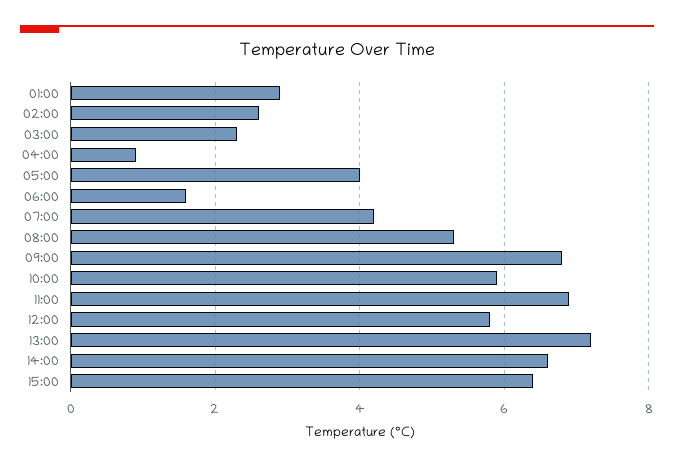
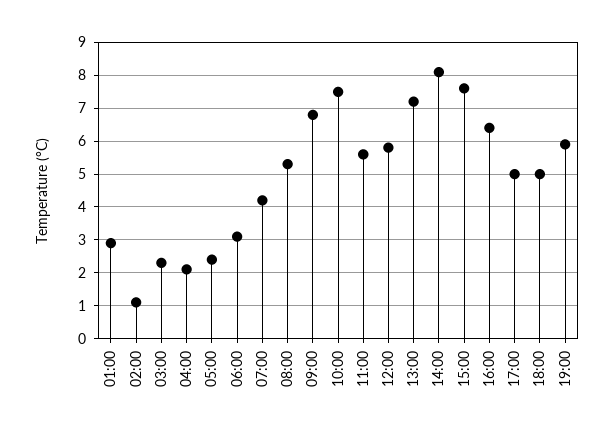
02:00: 2.5 -> 1
04:00: 1 -> 2
05:00: 4 -> 2.5
06:00: 1.5 -> 3
10:00: 6 -> 7.5
11:00: 7 -> 5.5
14:00: 6.5 -> 8
15:00: 6.5 -> 7.5
16:00: none -> 6.5
17:00: none -> 5
18:00: none -> 5
19:00: none -> 6

